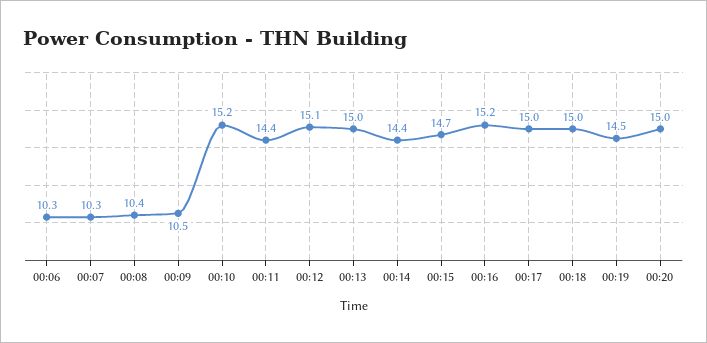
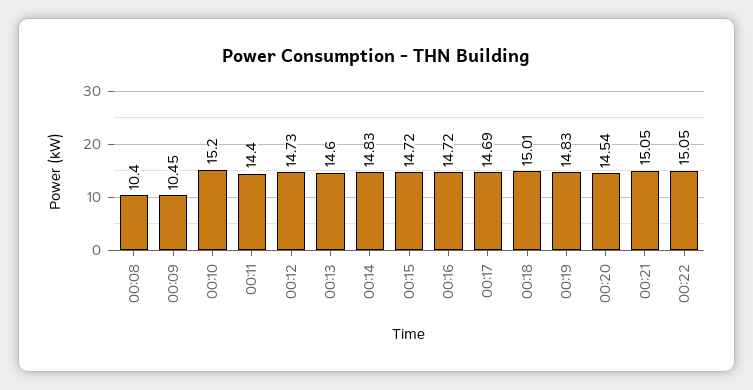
00:06: 10.3 -> none
00:07: 10.3 -> none
00:12: 15.1 -> 14.73
00:13: 15 -> 14.6
00:14: 14.4 -> 14.83
00:16: 15.2 -> 14.72
00:17: 15 -> 14.69
00:19: 14.5 -> 14.83
00:20: 15 -> 14.54
00:21: none -> 15.05
00:22: none -> 15.05

